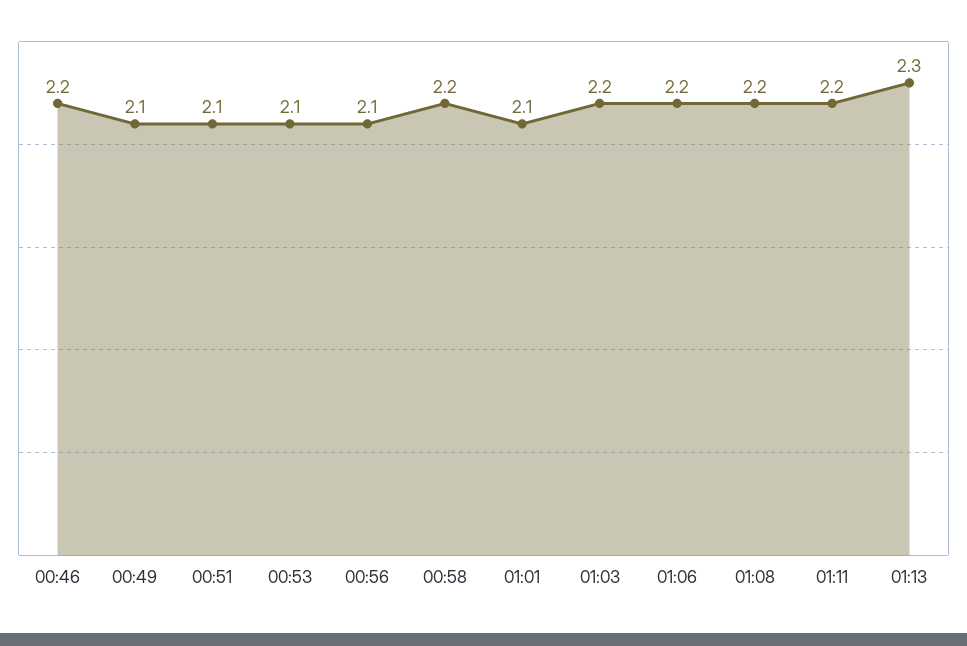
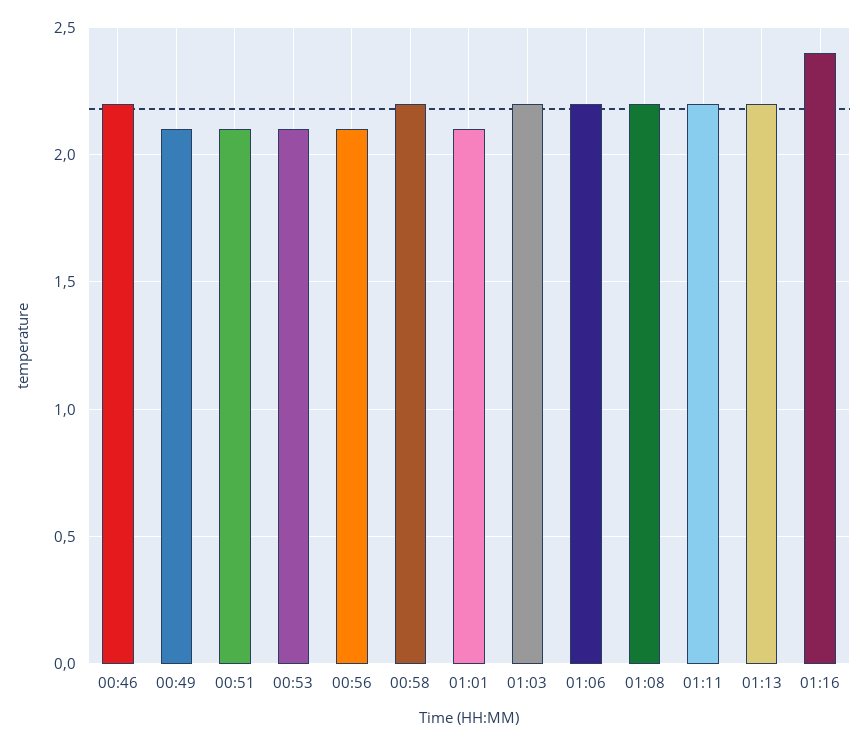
01:13: 2.3 -> 2.2
01:16: none -> 2.4

